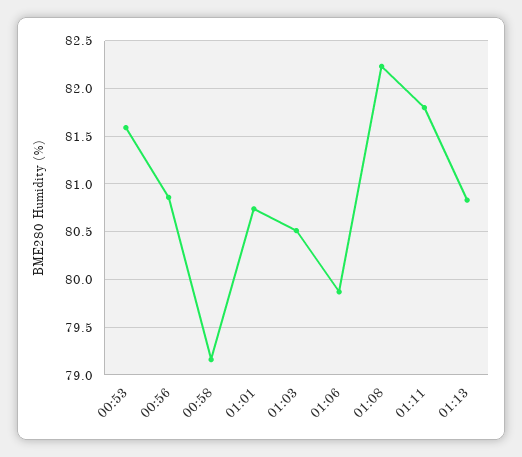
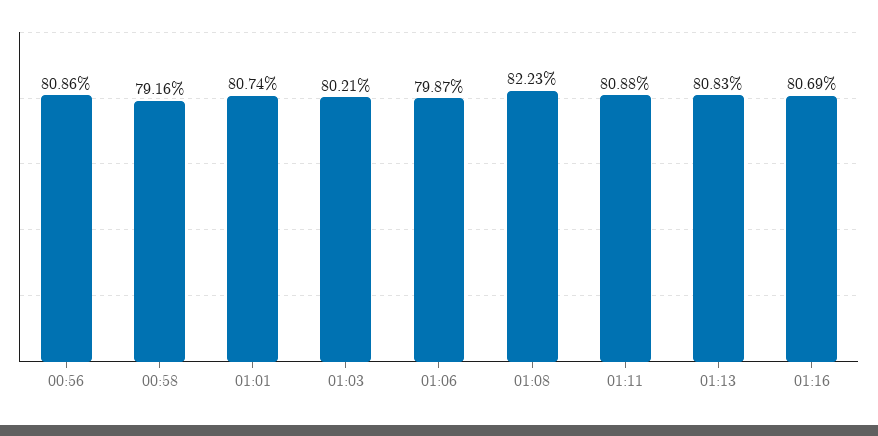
00:53: 81.6 -> none
01:03: 80.5 -> 80.21
01:11: 81.8 -> 80.88
01:16: none -> 80.69

